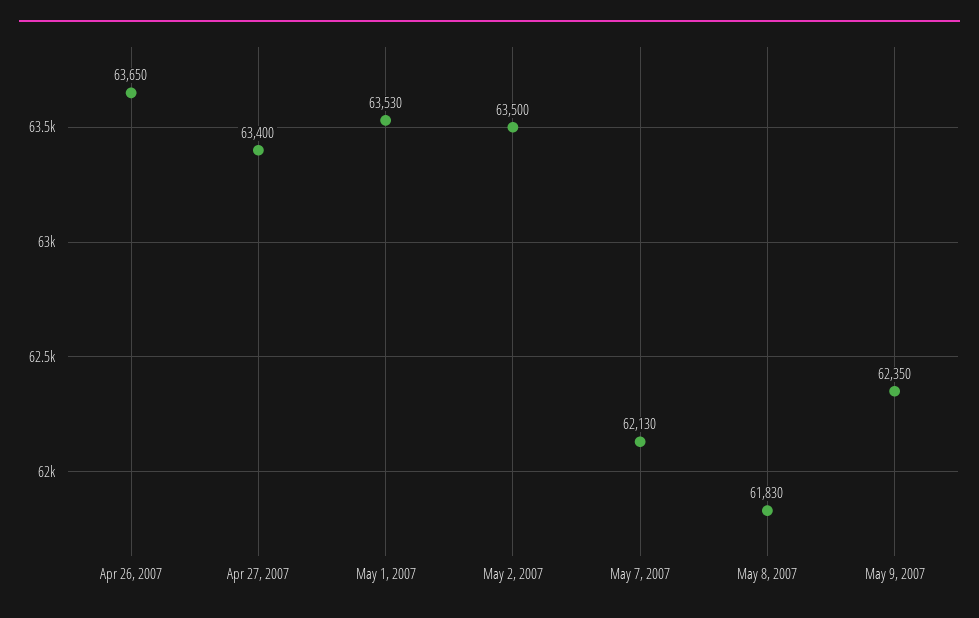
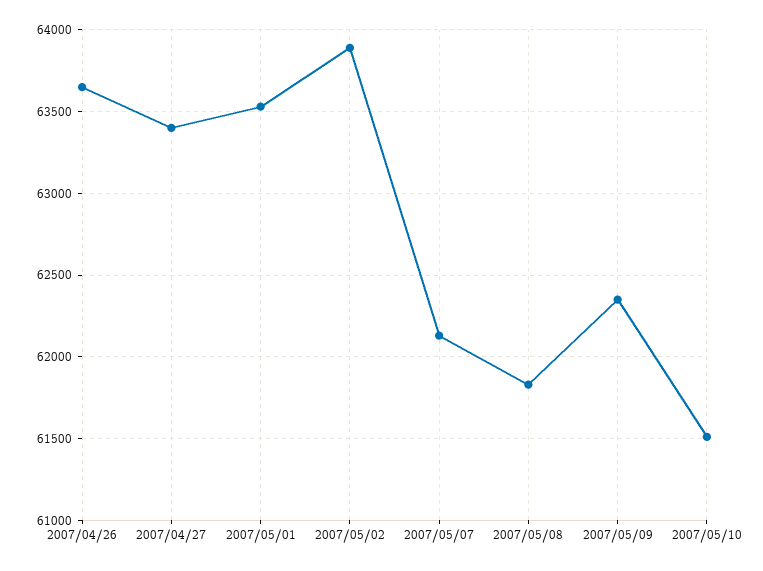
May 2, 2007: 63500 -> 63900
2007/05/10: none -> 61500

